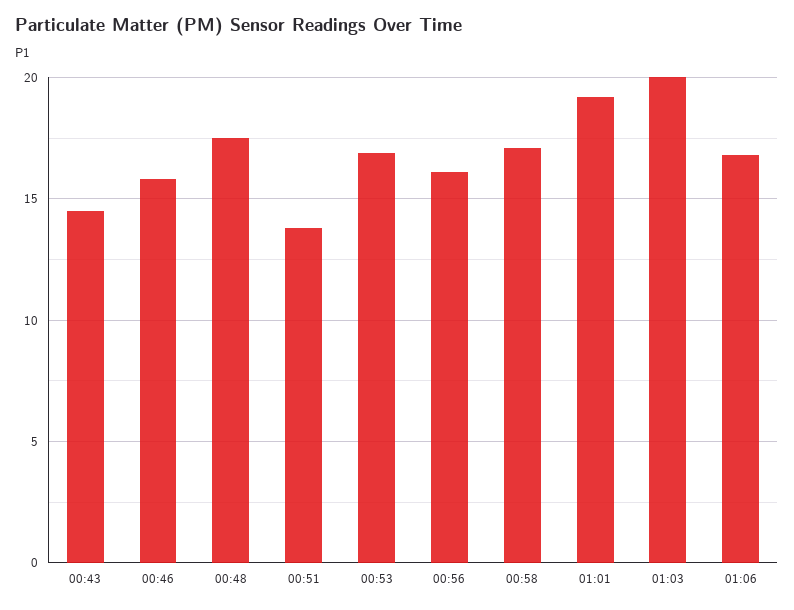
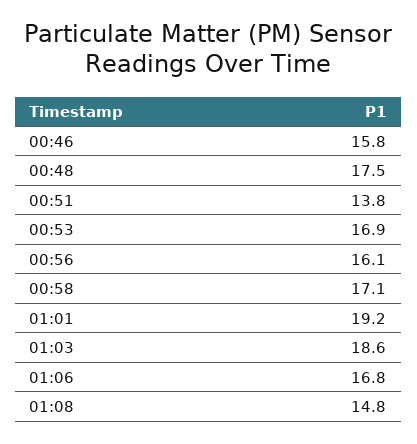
00:43: 14.5 -> none
01:03: 20 -> 18.6
01:08: none -> 14.8

